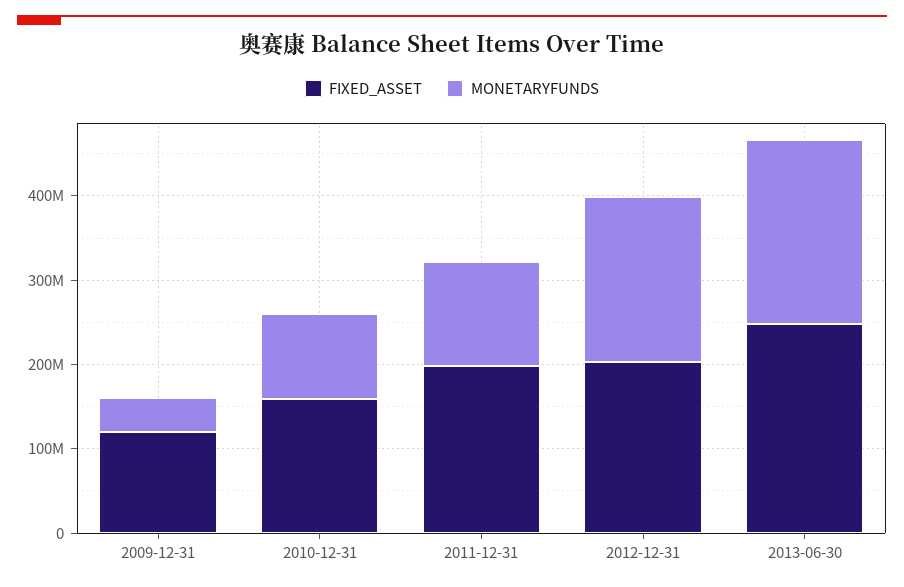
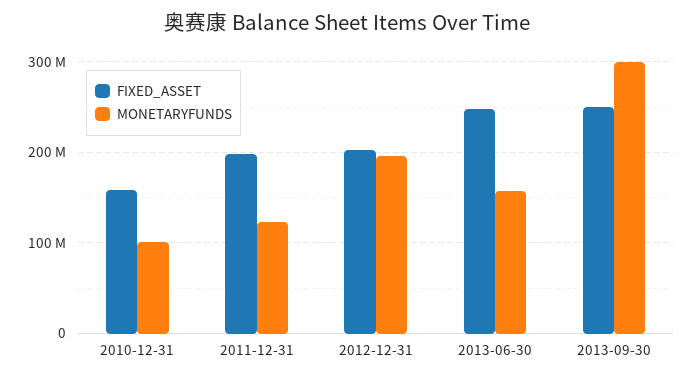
FIXED_ASSET, 2009-12-31: 120000000 -> none
MONETARYFUNDS, 2009-12-31: 40000000 -> none
MONETARYFUNDS, 2013-06-30: 220000000 -> 160000000
FIXED_ASSET, 2013-09-30: none -> 250000000
MONETARYFUNDS, 2013-09-30: none -> 300000000

